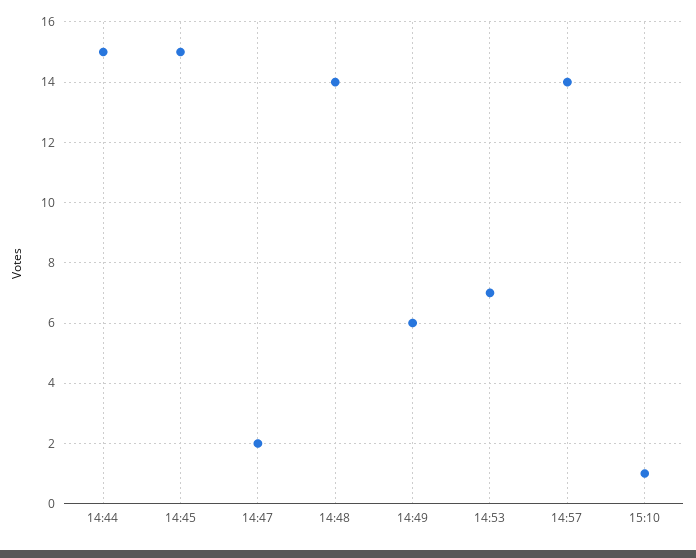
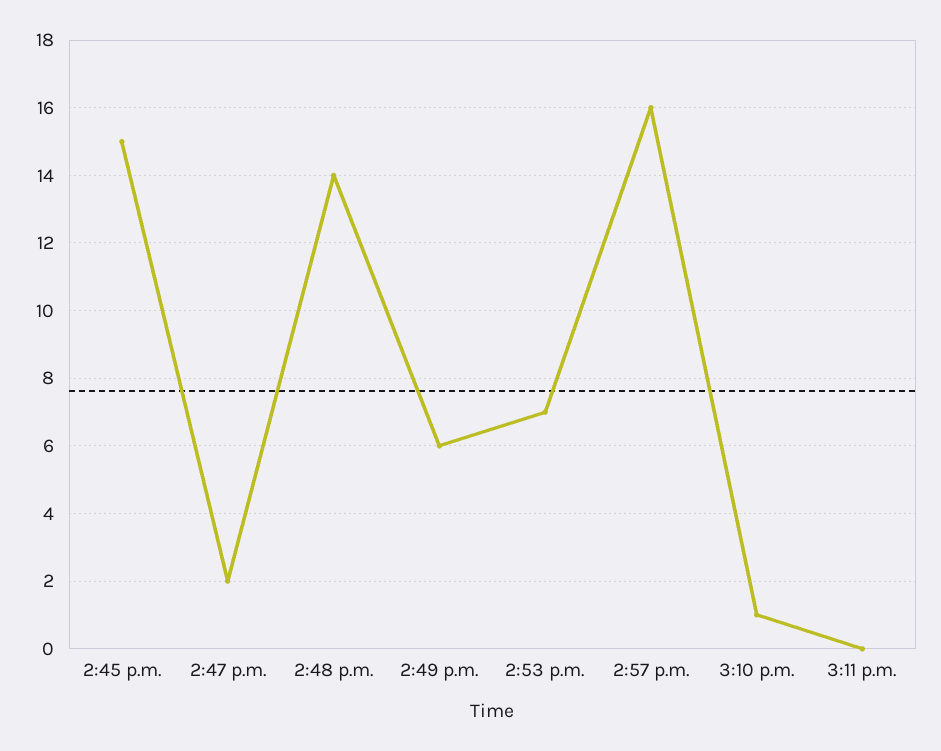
14:44: 15 -> none
14:57: 14 -> 16
3:11 p.m.: none -> 0

